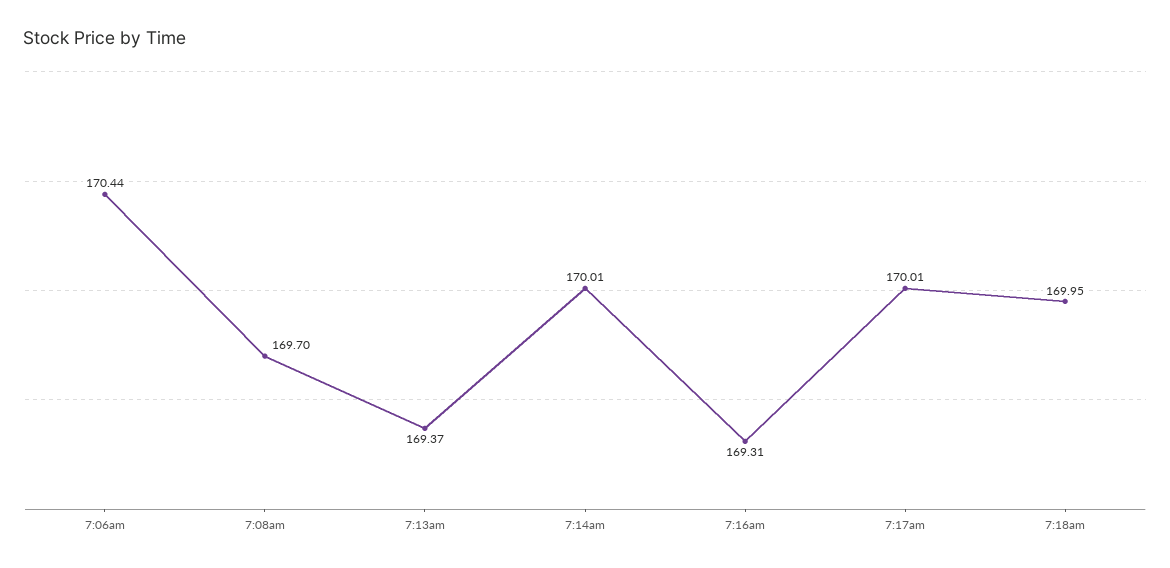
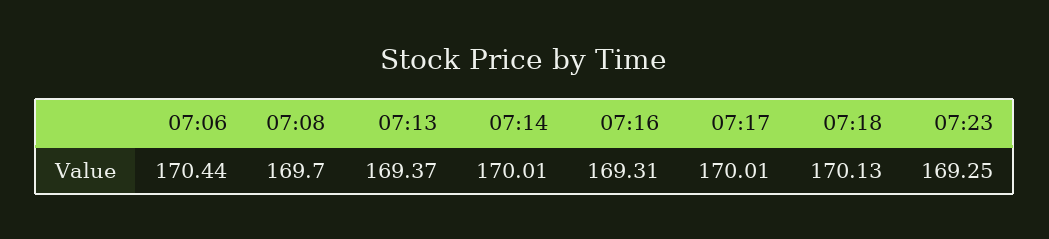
7:18am: 169.95 -> 170.13
07:23: none -> 169.25

